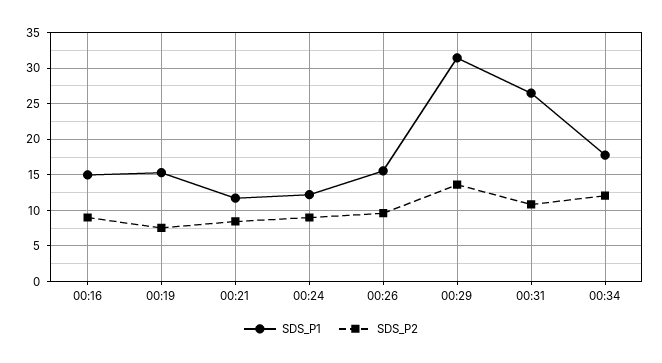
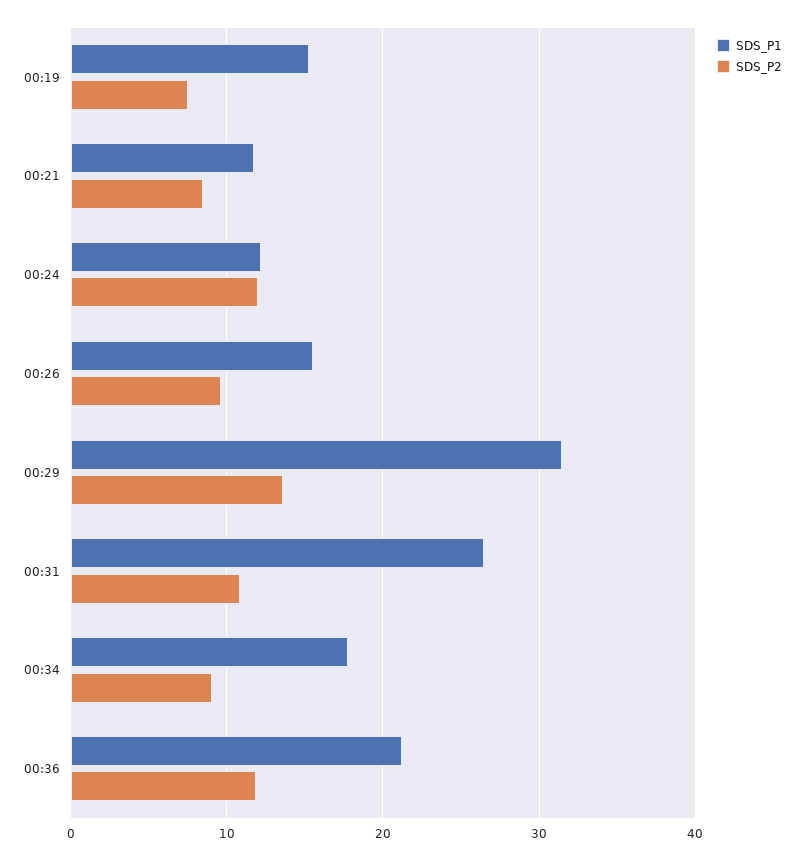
SDS_P1, 00:16: 15 -> none
SDS_P2, 00:16: 9 -> none
SDS_P2, 00:24: 9 -> 12
SDS_P2, 00:34: 12 -> 9
SDS_P1, 00:36: none -> 21
SDS_P2, 00:36: none -> 12

